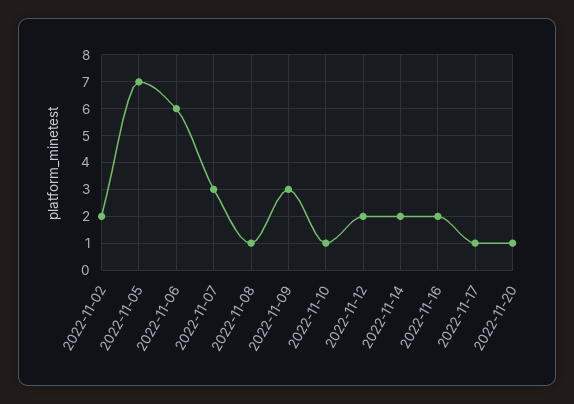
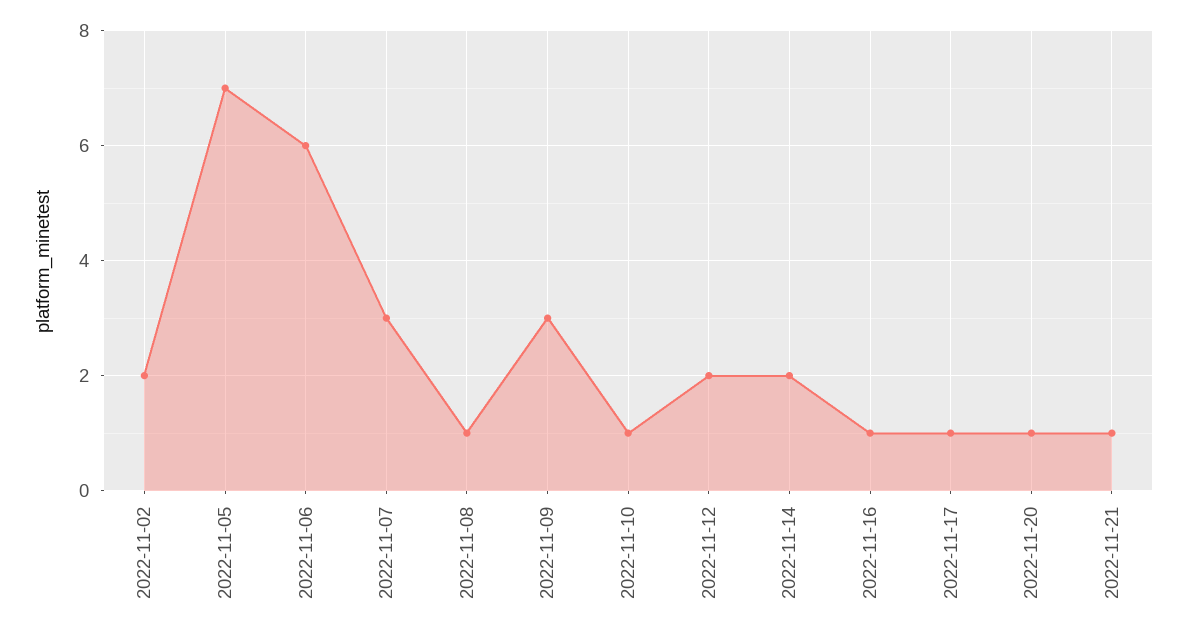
2022-11-16: 2 -> 1
2022-11-21: none -> 1

